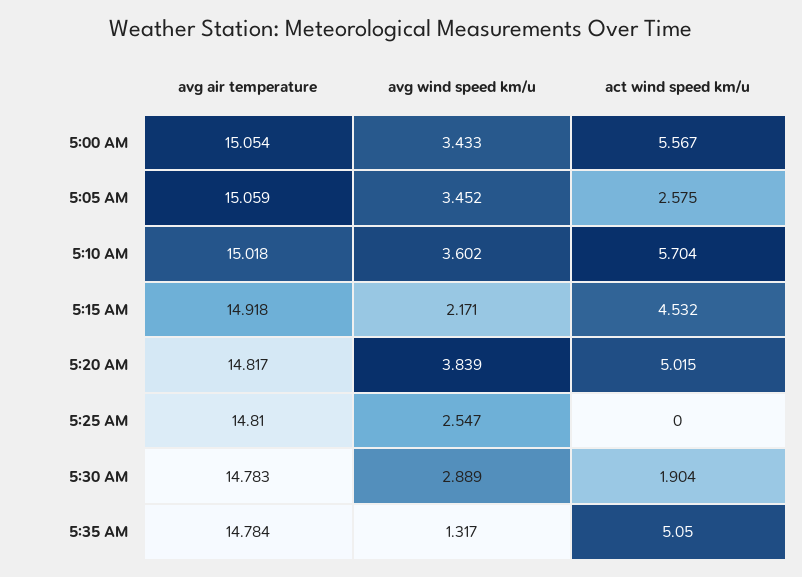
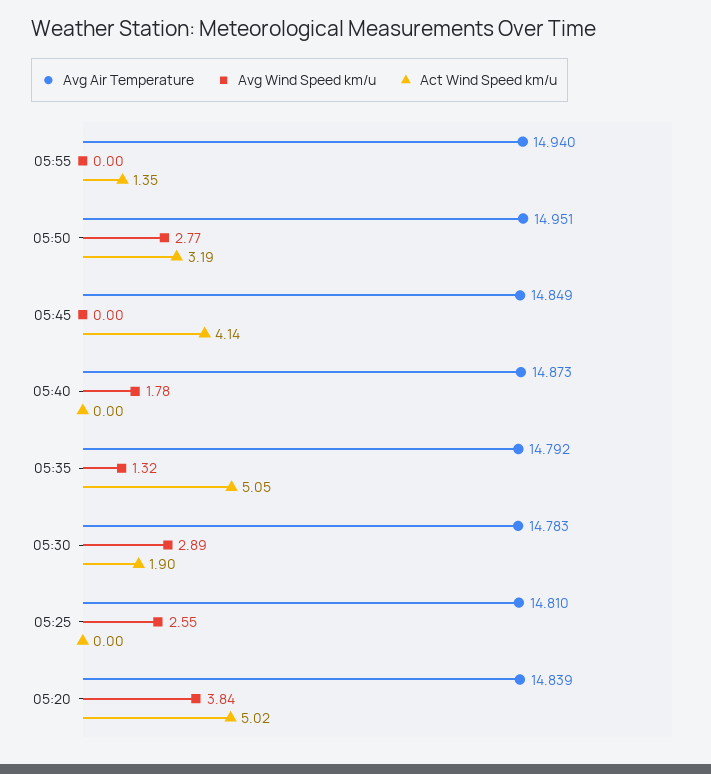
avg air temperature, 5:00 AM: 15.054 -> none
avg wind speed km/u, 5:00 AM: 3.433 -> none
act wind speed km/u, 5:00 AM: 5.567 -> none
avg air temperature, 5:05 AM: 15.059 -> none
avg wind speed km/u, 5:05 AM: 3.452 -> none
act wind speed km/u, 5:05 AM: 2.575 -> none
avg air temperature, 5:10 AM: 15.018 -> none
avg wind speed km/u, 5:10 AM: 3.602 -> none
act wind speed km/u, 5:10 AM: 5.704 -> none
avg air temperature, 5:15 AM: 14.918 -> none
avg wind speed km/u, 5:15 AM: 2.171 -> none
act wind speed km/u, 5:15 AM: 4.532 -> none
avg air temperature, 5:20 AM: 14.817 -> 14.839
avg air temperature, 5:35 AM: 14.784 -> 14.792
avg air temperature, 05:55: none -> 14.94
avg wind speed km/u, 05:55: none -> 0
act wind speed km/u, 05:55: none -> 1.35
avg air temperature, 05:50: none -> 14.951
avg wind speed km/u, 05:50: none -> 2.77
act wind speed km/u, 05:50: none -> 3.19
avg air temperature, 05:45: none -> 14.849
avg wind speed km/u, 05:45: none -> 0
act wind speed km/u, 05:45: none -> 4.14
avg air temperature, 05:40: none -> 14.873
avg wind speed km/u, 05:40: none -> 1.78
act wind speed km/u, 05:40: none -> 0

